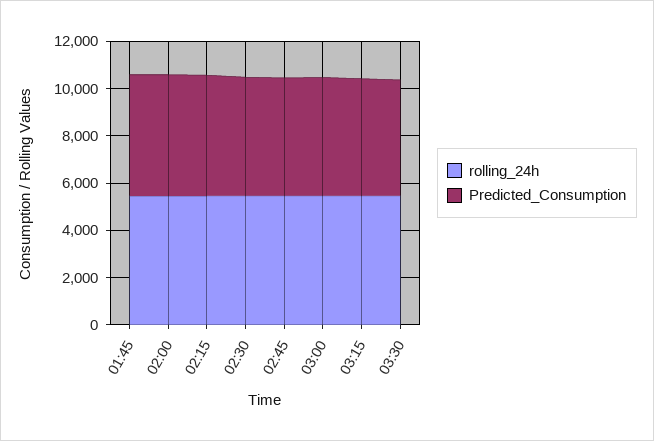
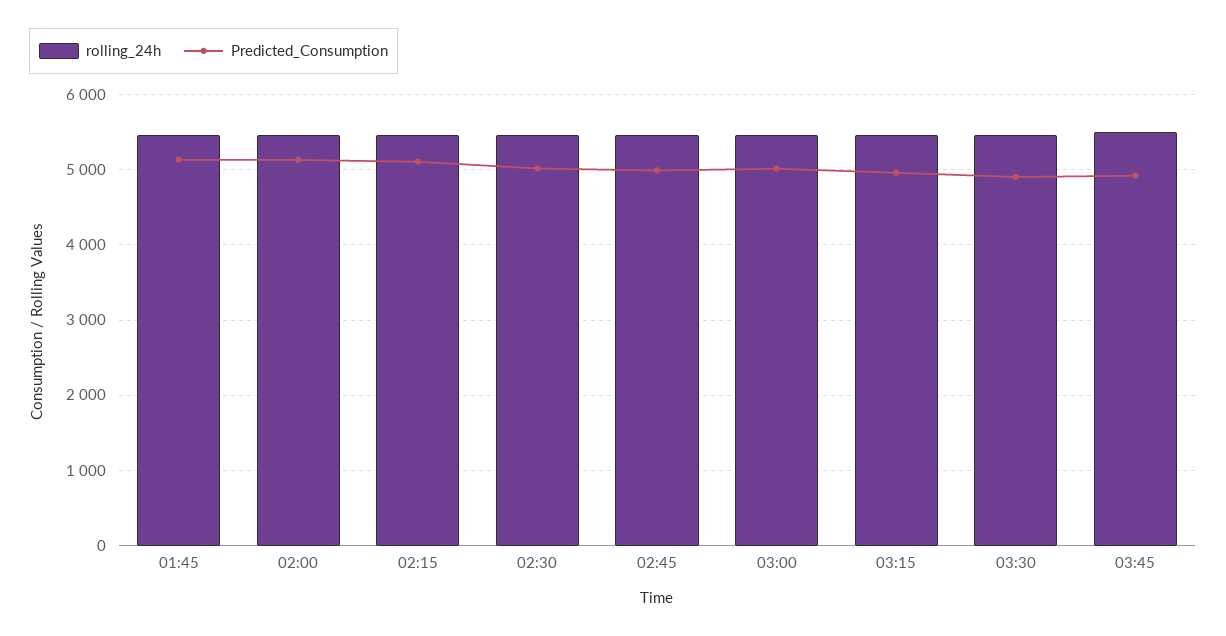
rolling_24h, 03:45: none -> 5500
Predicted_Consumption, 03:45: none -> 4900

